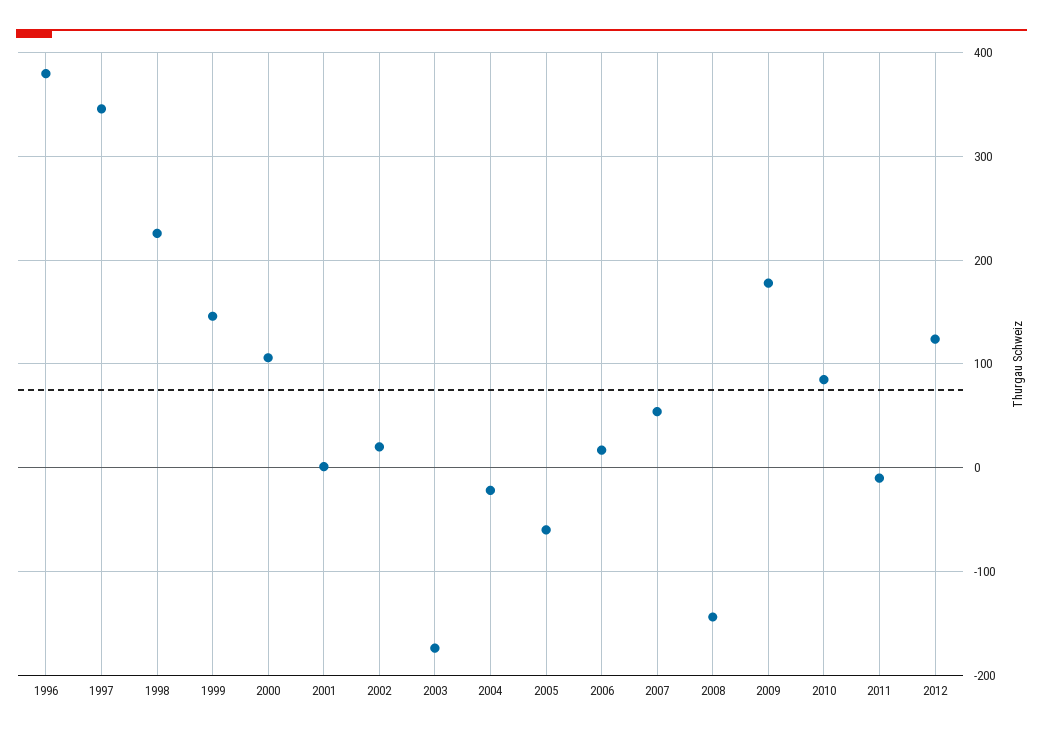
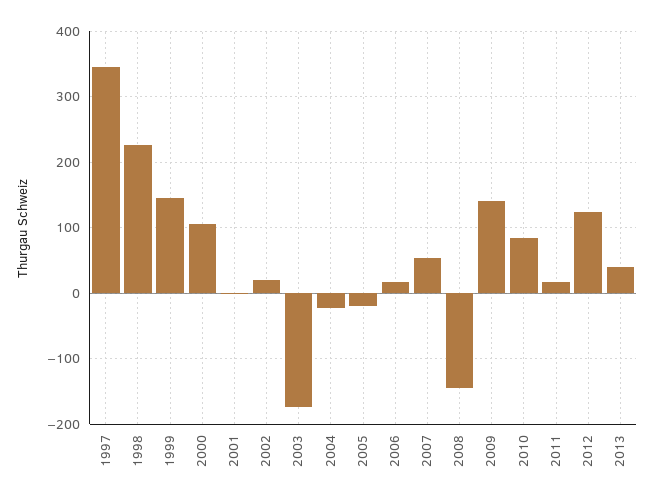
1996: 380 -> none
2005: -60 -> -20
2009: 180 -> 140
2011: -10 -> 20
2013: none -> 40

